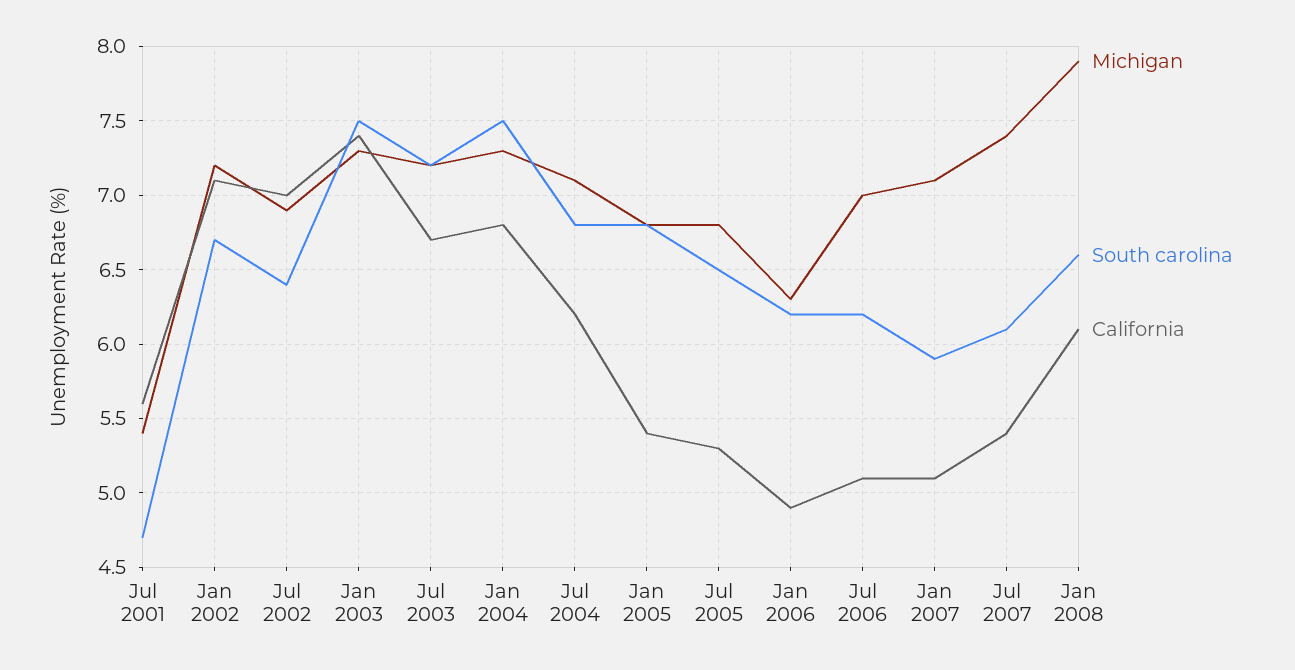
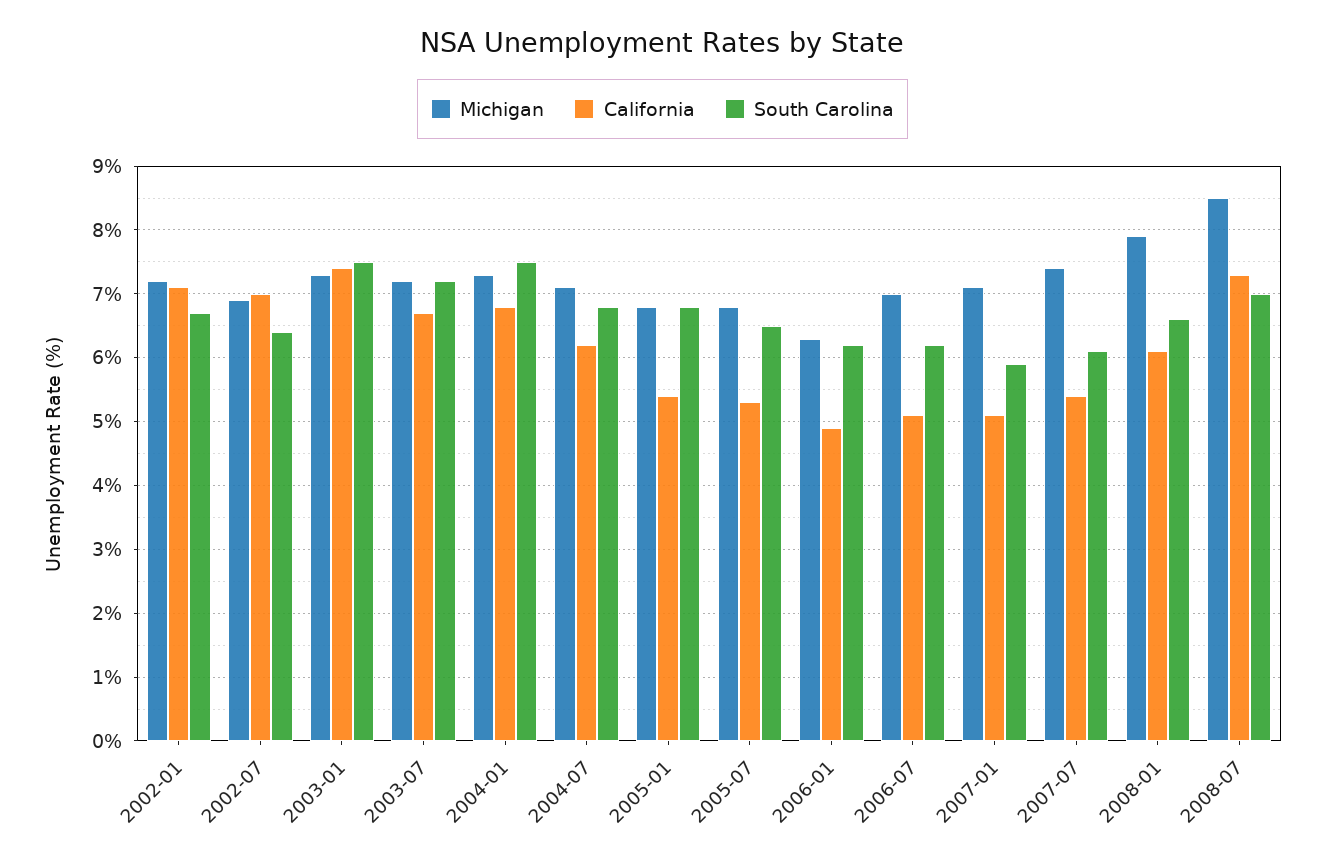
Michigan, Jul 2001: 5.4 -> none
South carolina, Jul 2001: 4.7 -> none
California, Jul 2001: 5.6 -> none
Michigan, 2008-07: none -> 8.5
California, 2008-07: none -> 7.3
South carolina, 2008-07: none -> 7

